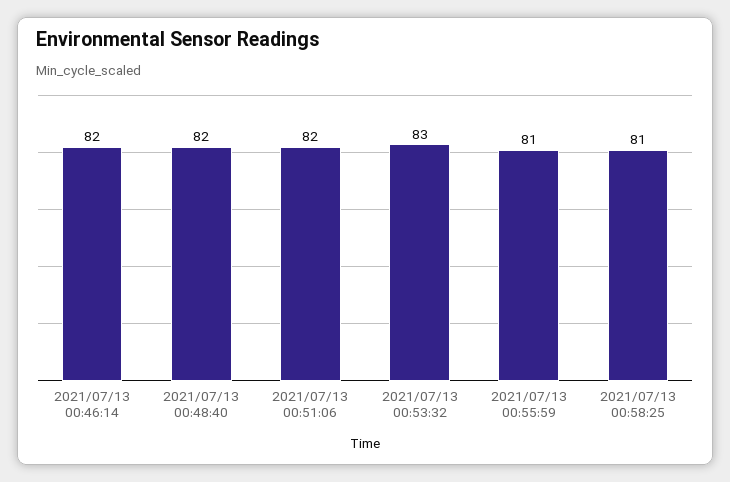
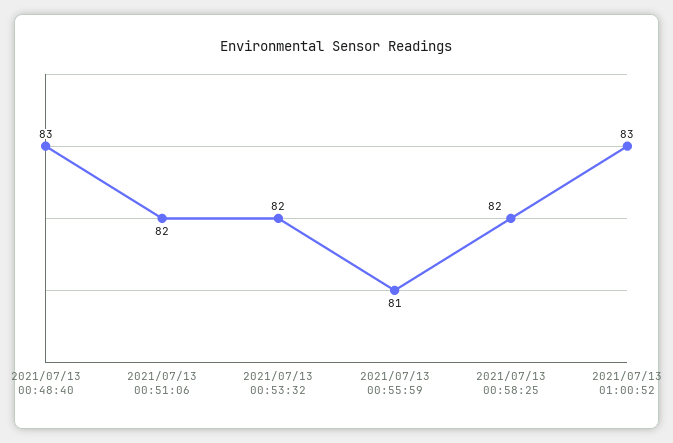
2021/07/13 00:46:14: 82 -> none
2021/07/13 00:48:40: 82 -> 83
2021/07/13 00:53:32: 83 -> 82
2021/07/13 00:58:25: 81 -> 82
2021/07/13 01:00:52: none -> 83

